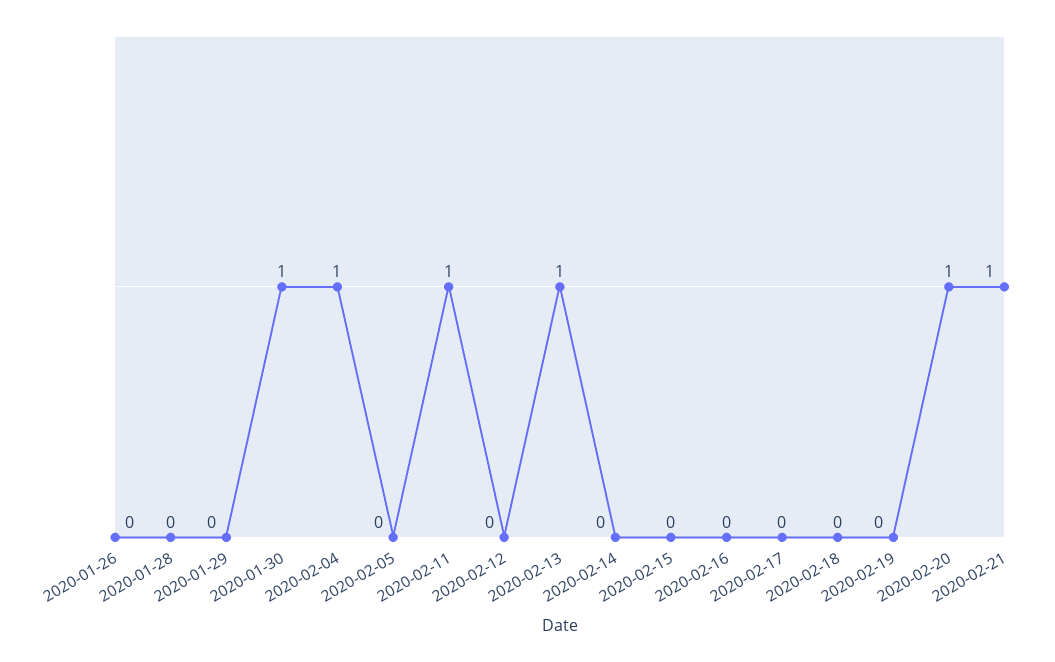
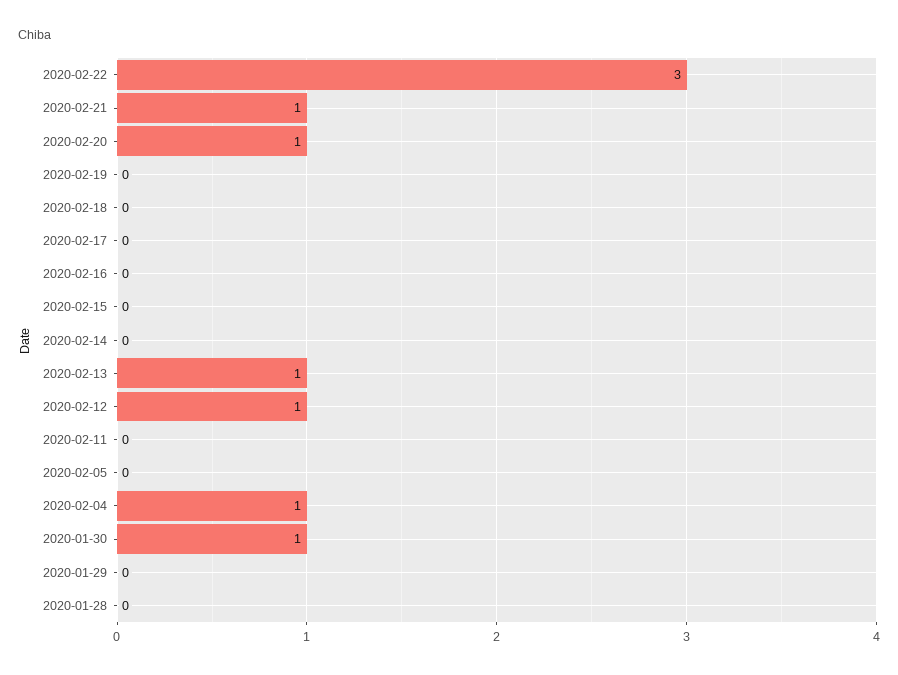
2020-01-26: 0 -> none
2020-02-11: 1 -> 0
2020-02-12: 0 -> 1
2020-02-22: none -> 3

